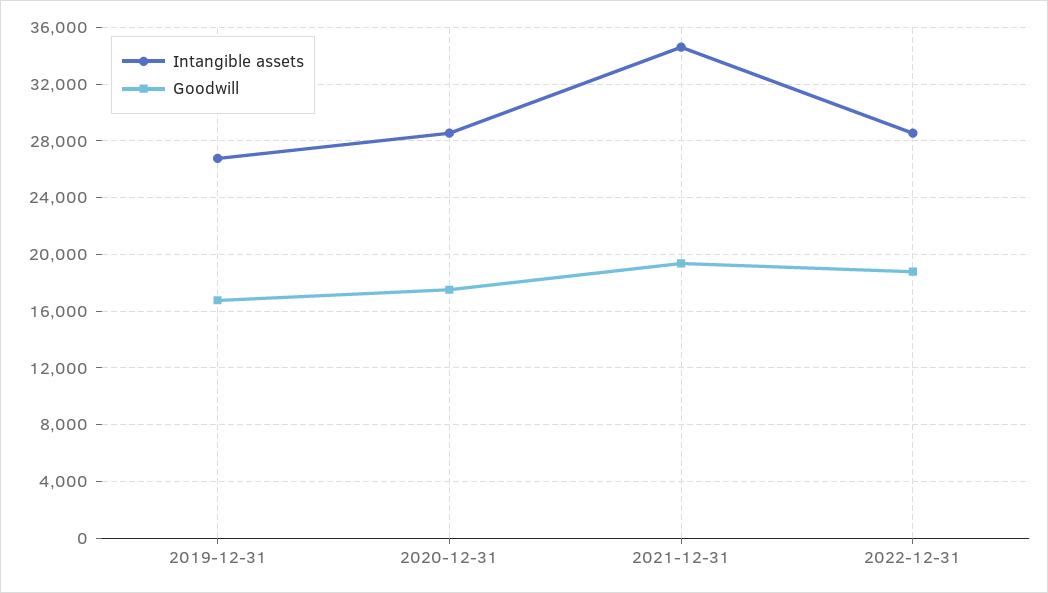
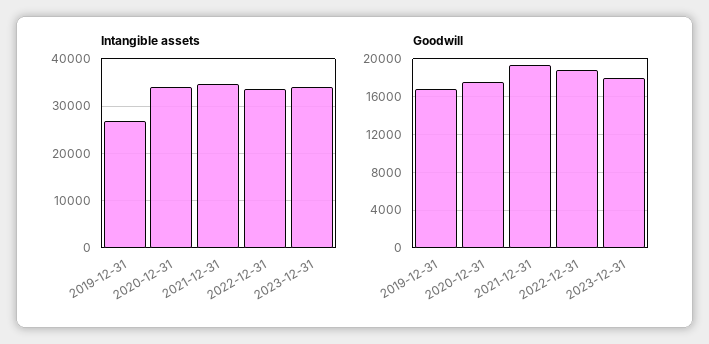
Intangible assets, 2020-12-31: 28500 -> 34000
Intangible assets, 2022-12-31: 28500 -> 34000
Intangible assets, 2023-12-31: none -> 34000
Goodwill, 2023-12-31: none -> 18000

